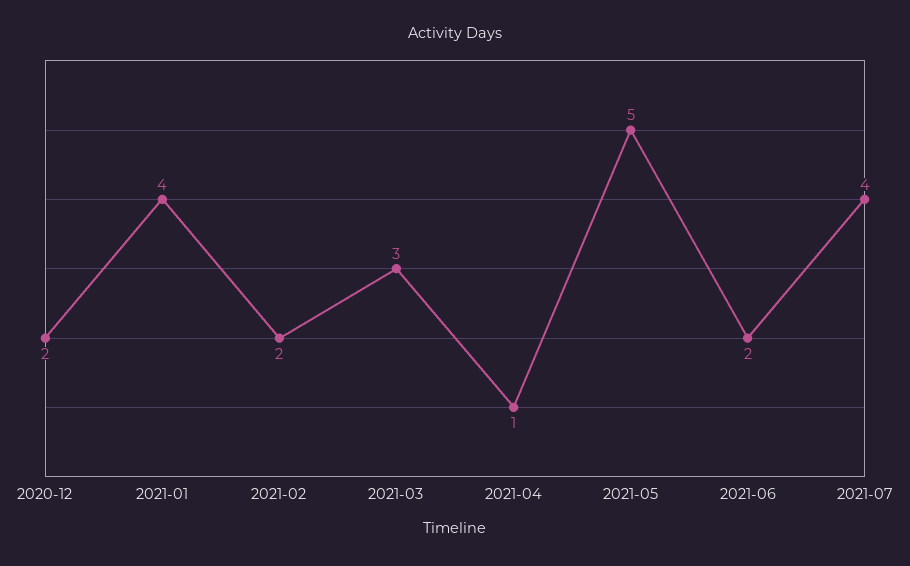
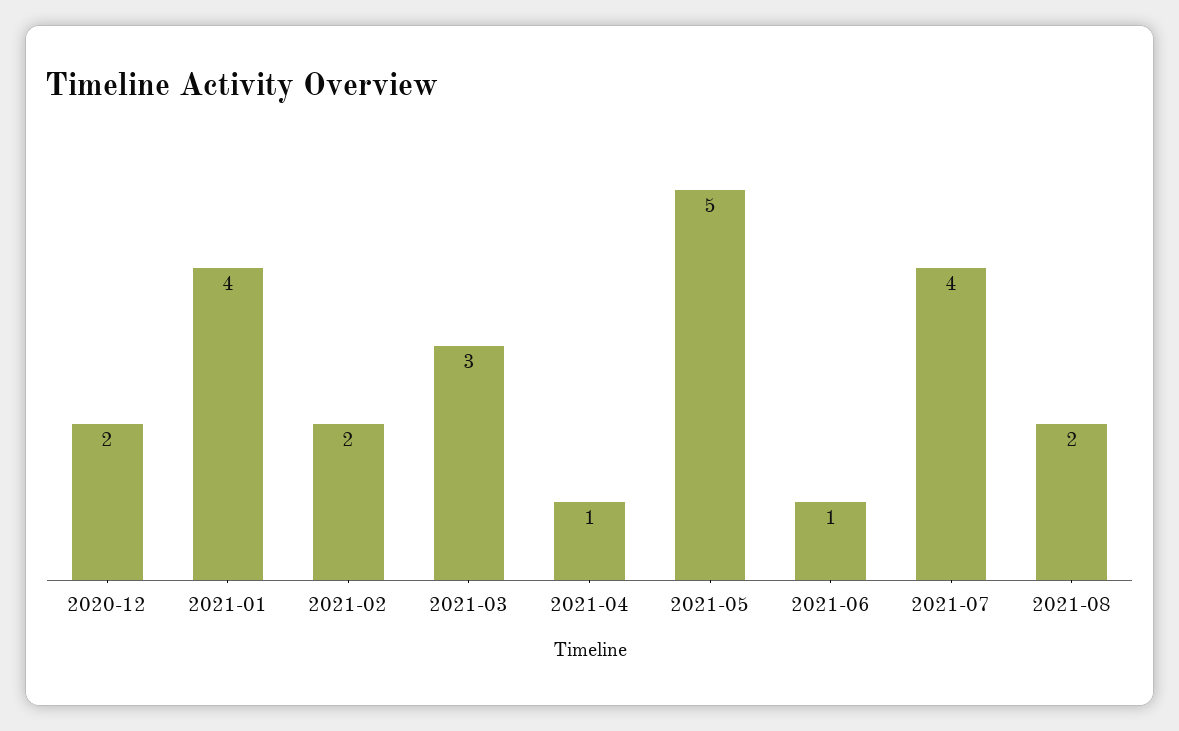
2021-06: 2 -> 1
2021-08: none -> 2

